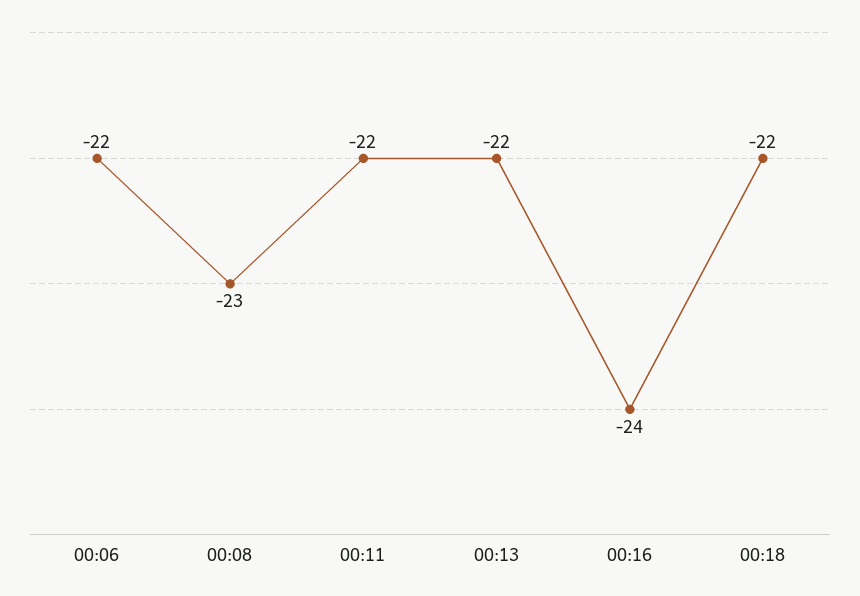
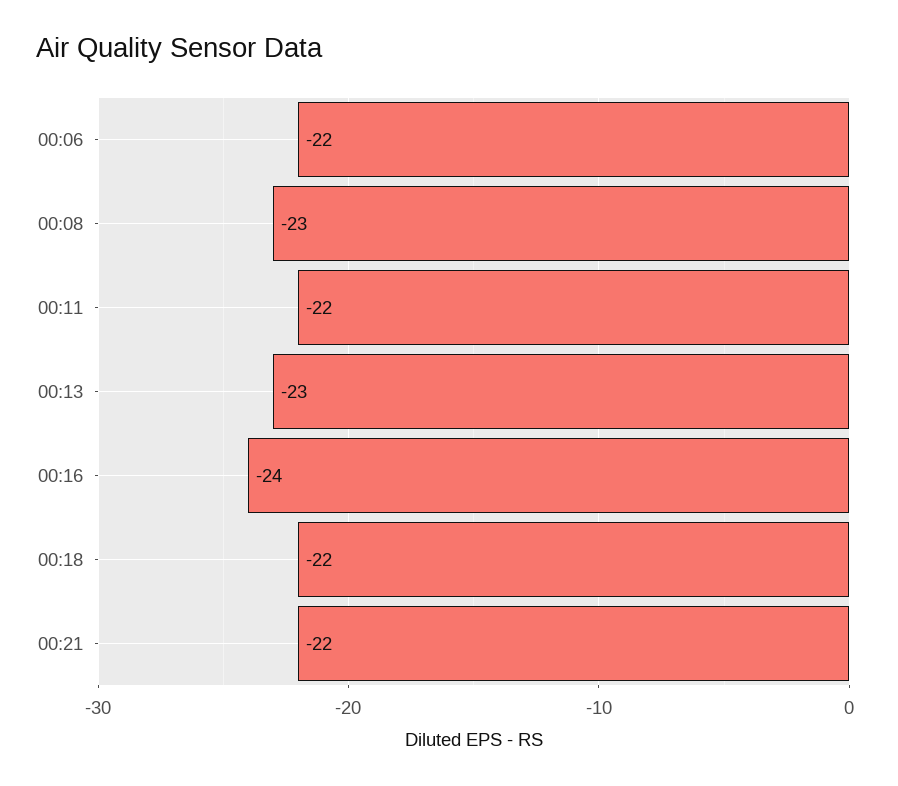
00:13: -22 -> -23
00:21: none -> -22

